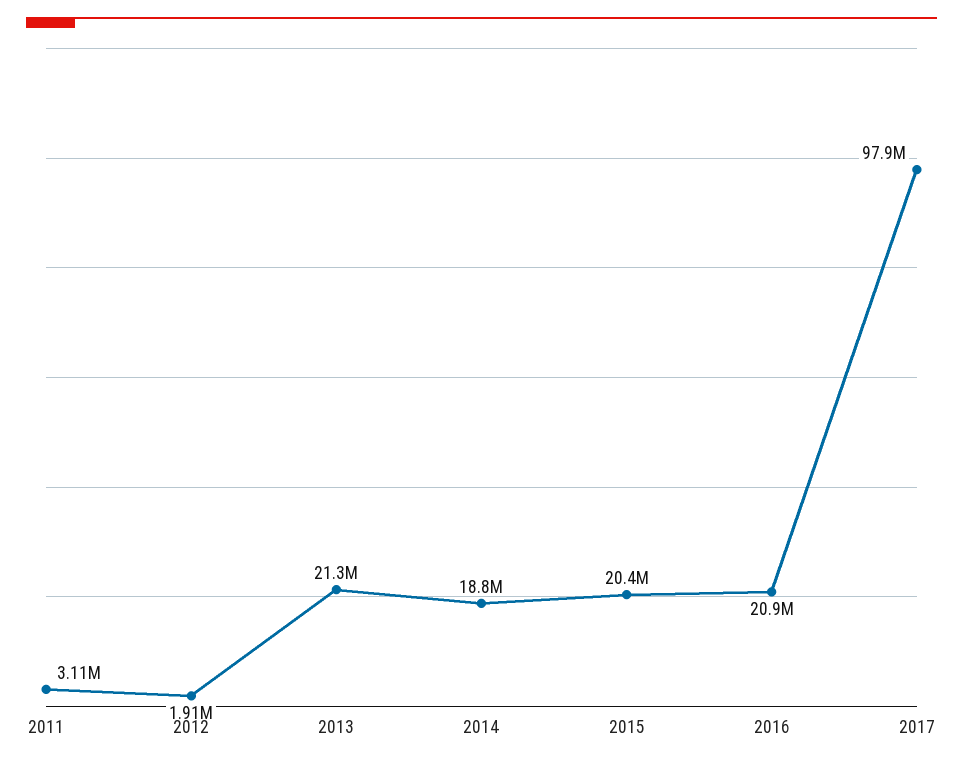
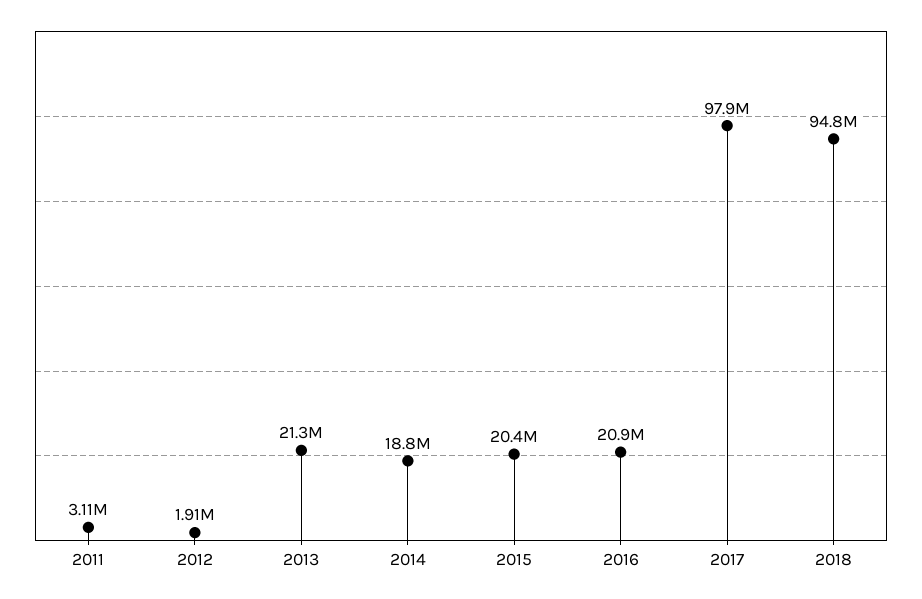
2018: none -> 94800000

